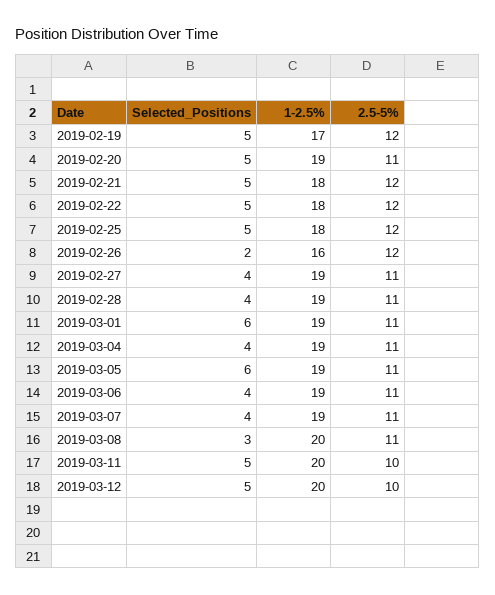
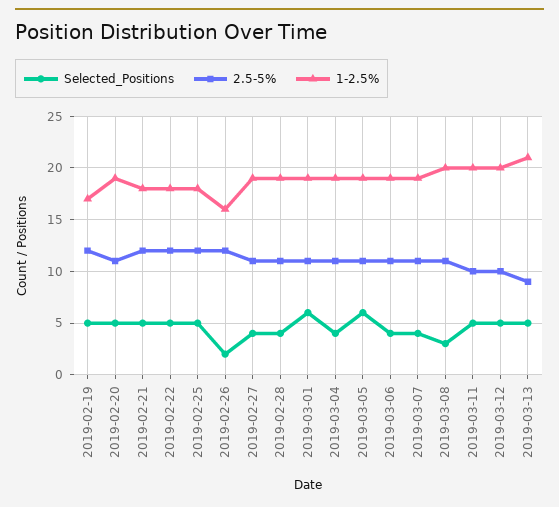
Selected_Positions, 2019-03-13: none -> 5
2.5-5%, 2019-03-13: none -> 9
1-2.5%, 2019-03-13: none -> 21

